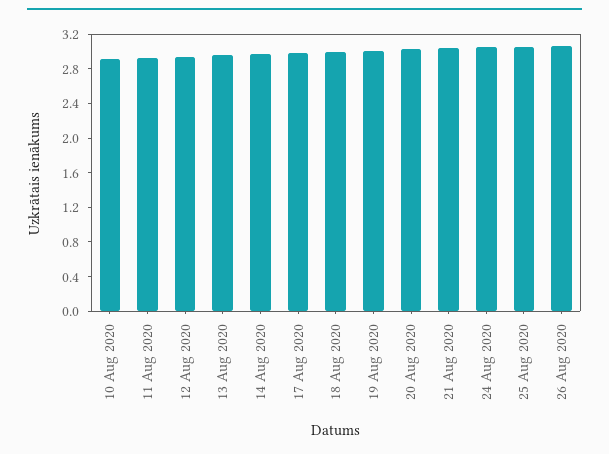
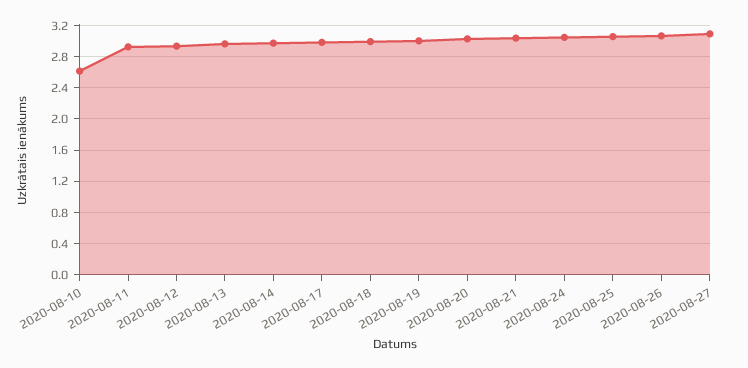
10 Aug 2020: 2.9 -> 2.6
2020-08-27: none -> 3.1

